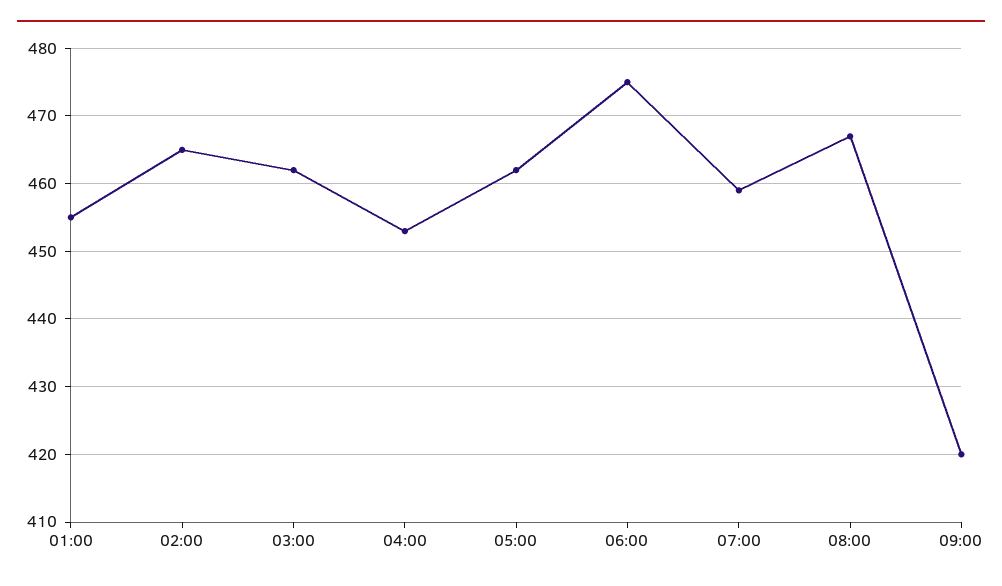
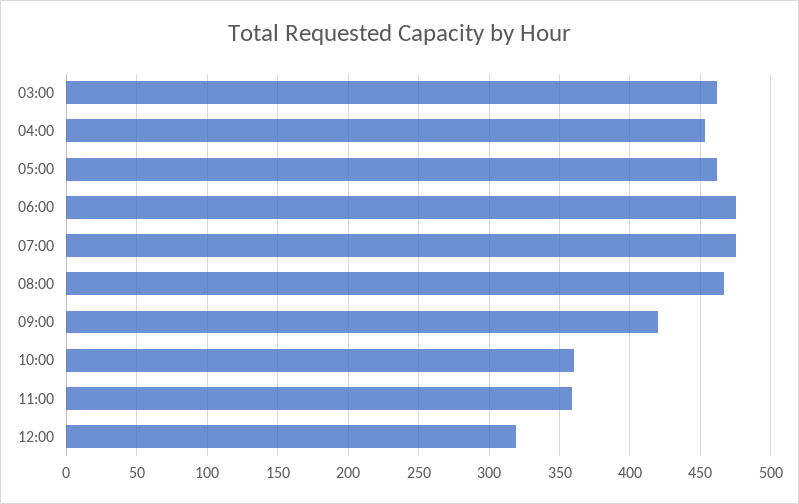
01:00: 455 -> none
02:00: 465 -> none
07:00: 459 -> 475
10:00: none -> 360
11:00: none -> 360
12:00: none -> 320

